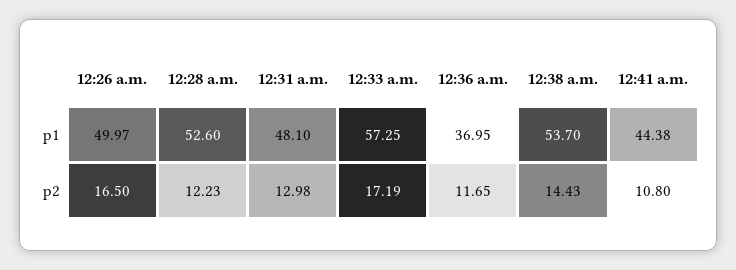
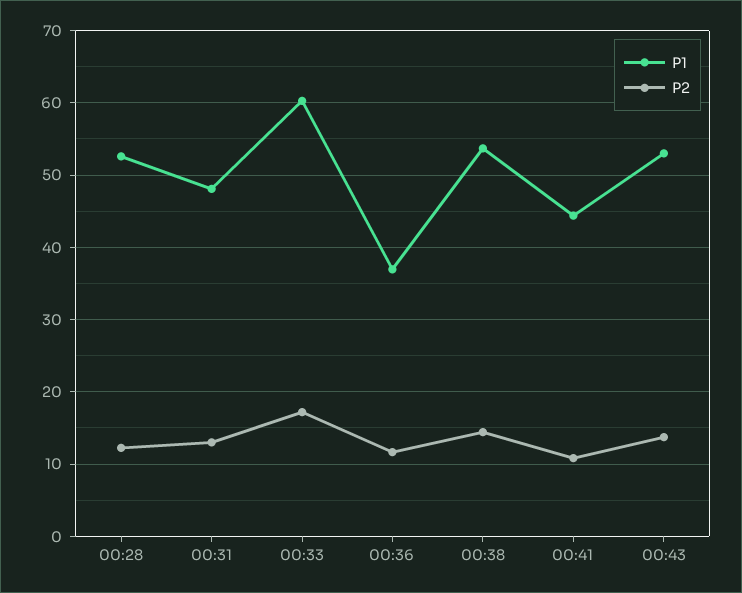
p1, 12:26 a.m.: 49.97 -> none
p1, 12:33 a.m.: 57.25 -> 60
p2, 12:26 a.m.: 16.5 -> none
p1, 00:43: none -> 53
p2, 00:43: none -> 14

